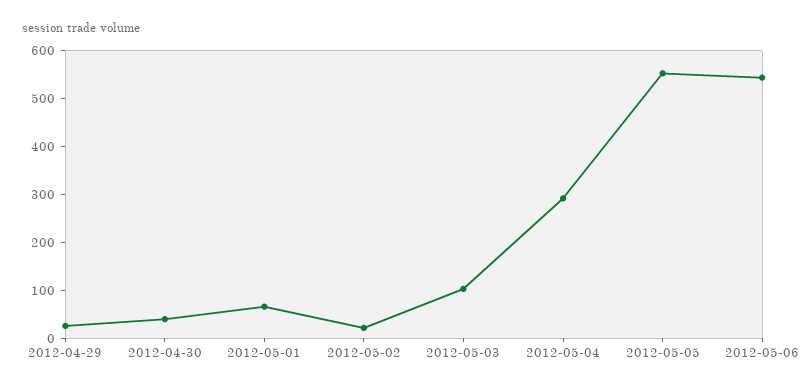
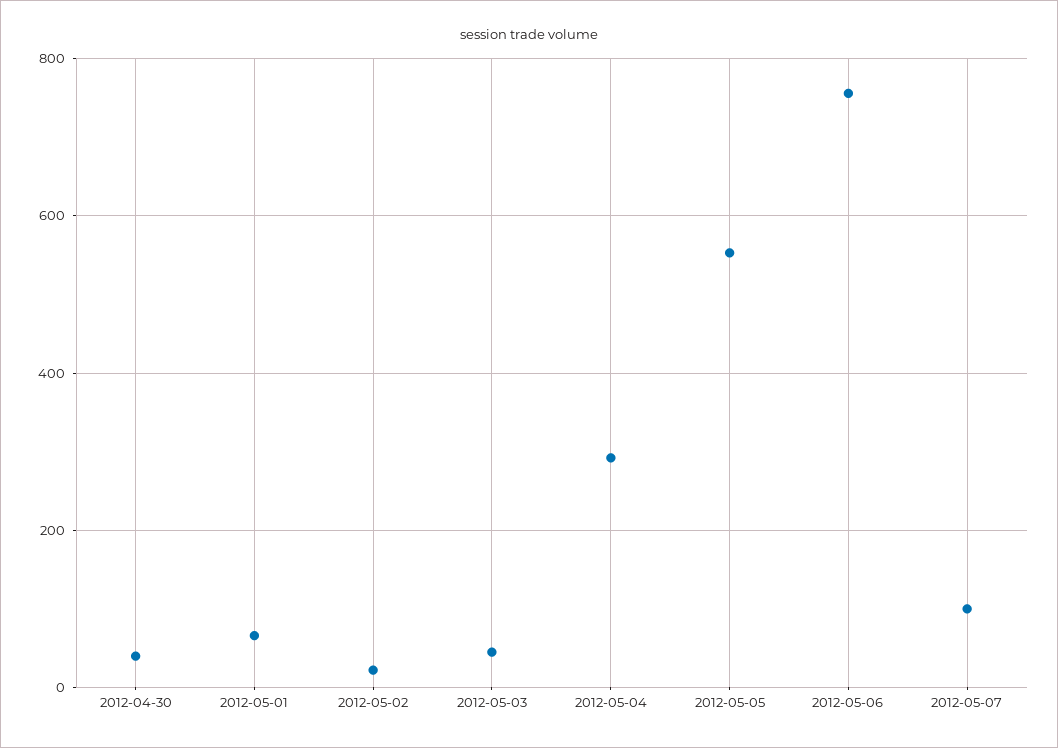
2012-04-29: 20 -> none
2012-05-03: 100 -> 40
2012-05-06: 540 -> 760
2012-05-07: none -> 100

